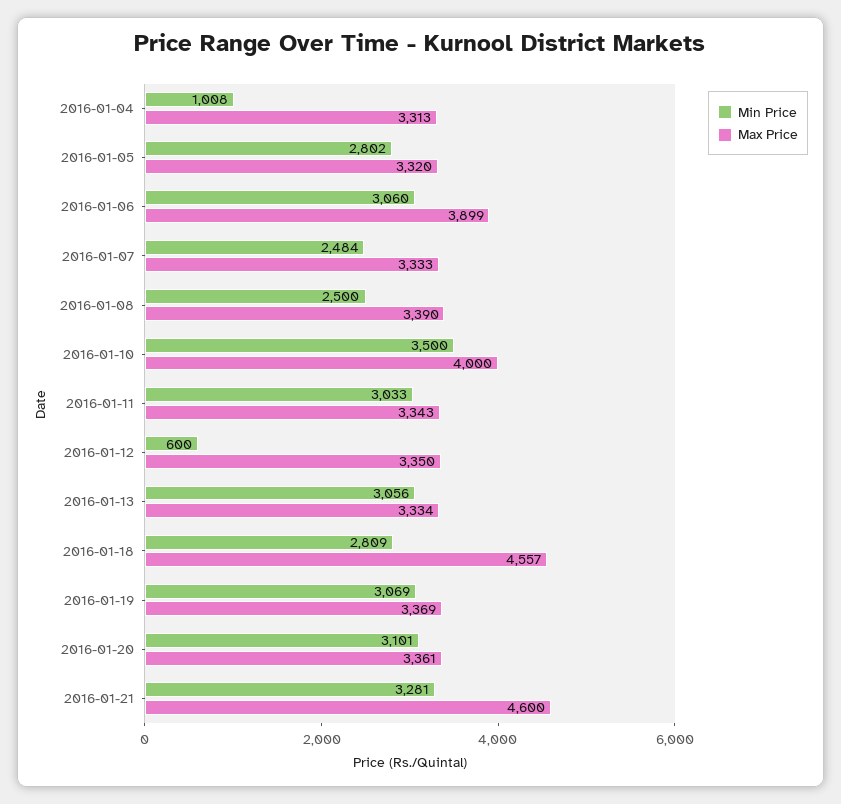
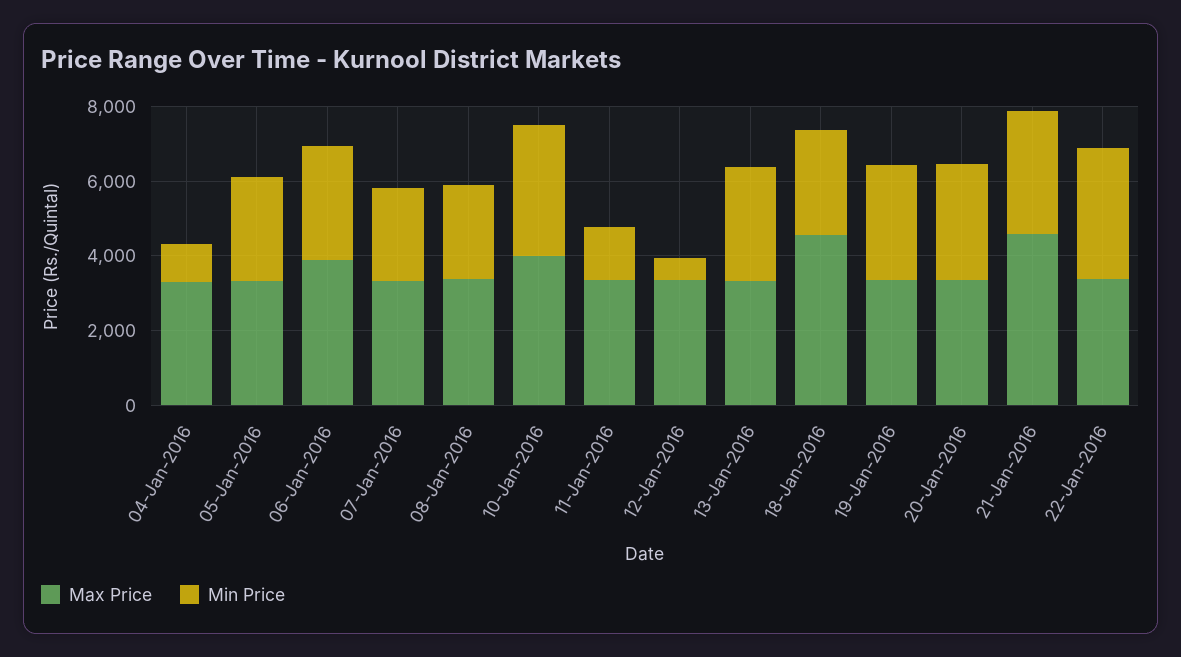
Min Price, 2016-01-11: 3033 -> 1500
Max Price, 22-Jan-2016: none -> 3500
Min Price, 22-Jan-2016: none -> 3500

